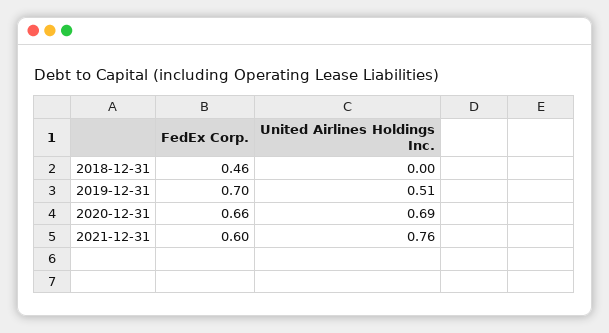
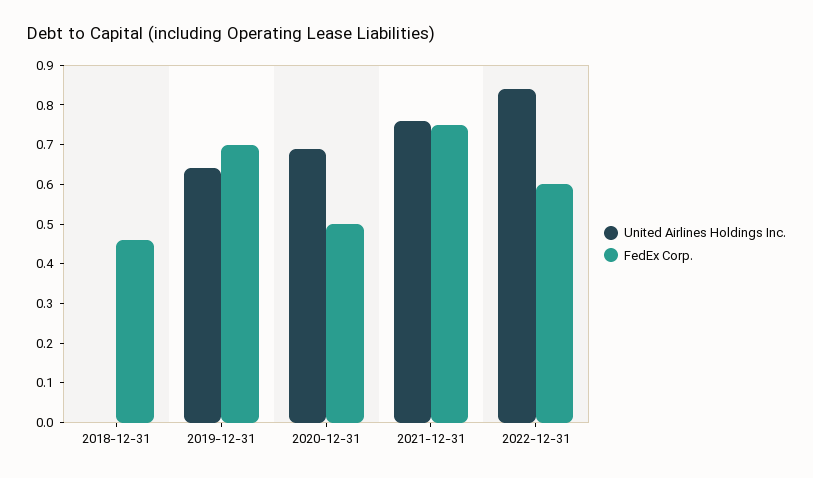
United Airlines Holdings Inc., 2019-12-31: 0.51 -> 0.65
FedEx Corp., 2020-12-31: 0.66 -> 0.5
FedEx Corp., 2021-12-31: 0.6 -> 0.75
United Airlines Holdings Inc., 2022-12-31: none -> 0.85
FedEx Corp., 2022-12-31: none -> 0.6

